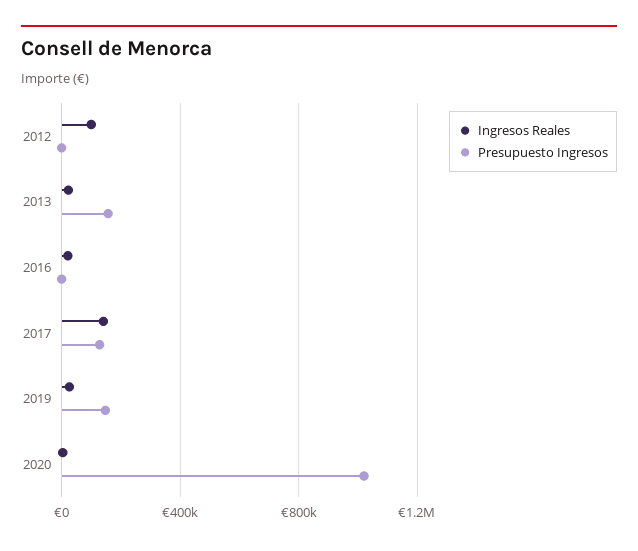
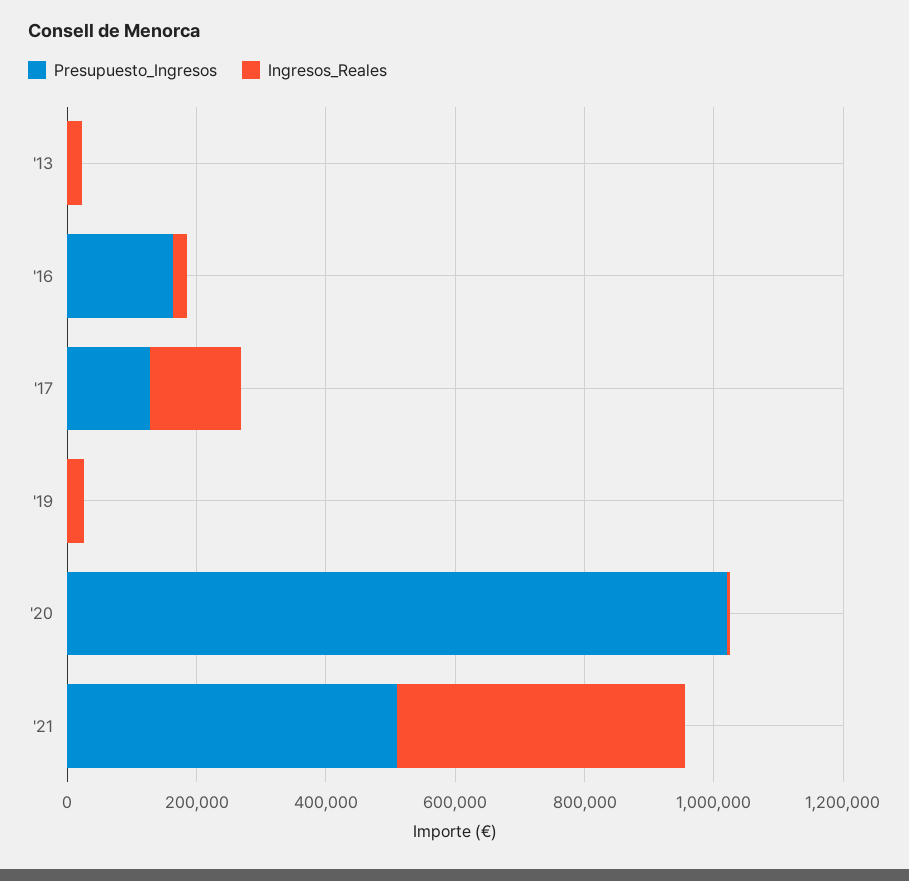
Ingresos Reales, 2012: 100000 -> none
Presupuesto Ingresos, 2012: 0 -> none
Presupuesto Ingresos, 2013: 150000 -> 0
Presupuesto Ingresos, 2016: 0 -> 150000
Presupuesto Ingresos, 2019: 150000 -> 0
Presupuesto Ingresos, '21: none -> 500000
Ingresos Reales, '21: none -> 450000

